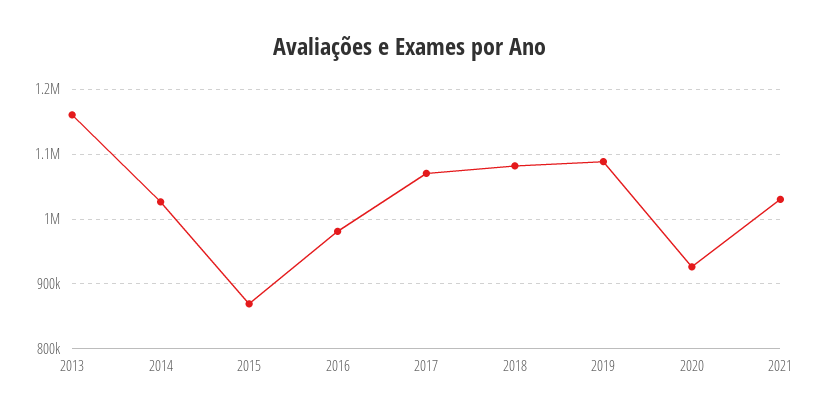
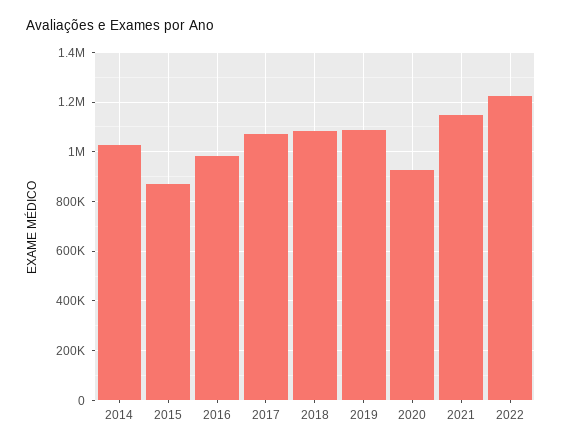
2013: 1160000 -> none
2021: 1030000 -> 1150000
2022: none -> 1225000

